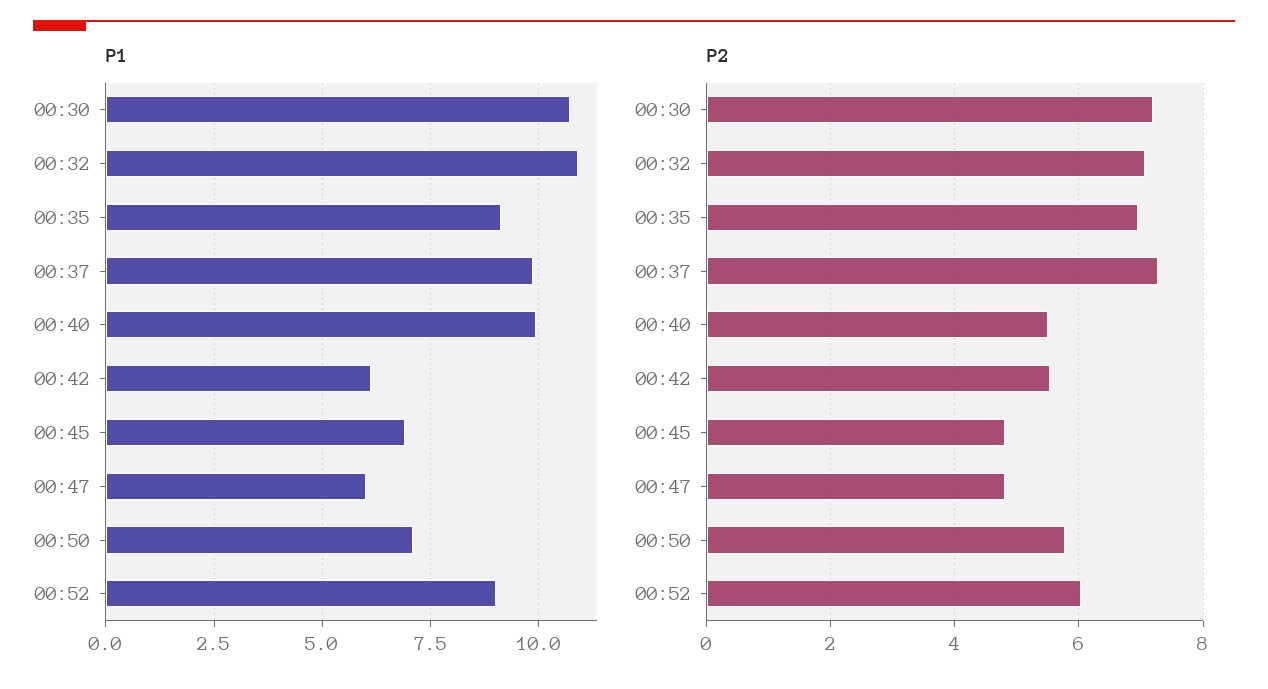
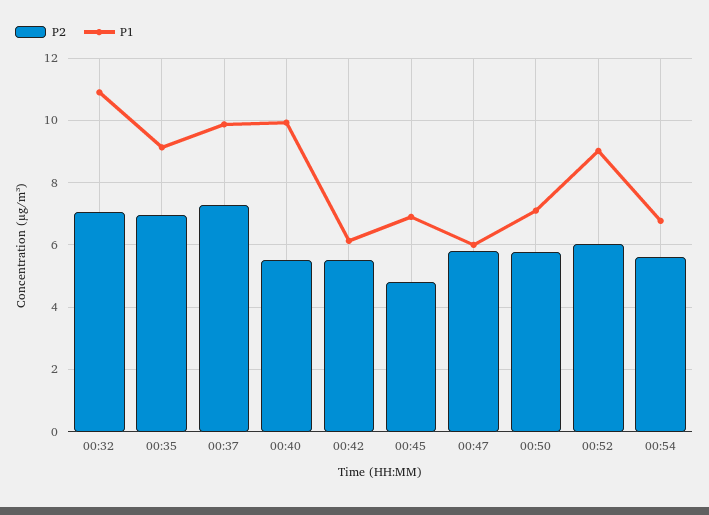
P1, 00:30: 10.75 -> none
P2, 00:30: 7.2 -> none
P2, 00:47: 4.8 -> 5.8
P2, 00:54: none -> 5.6
P1, 00:54: none -> 6.8

